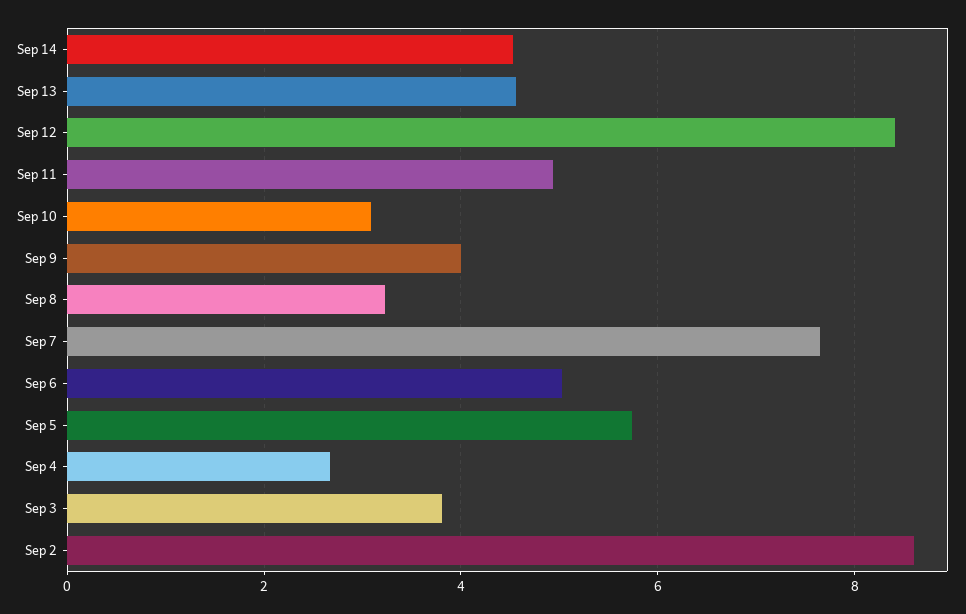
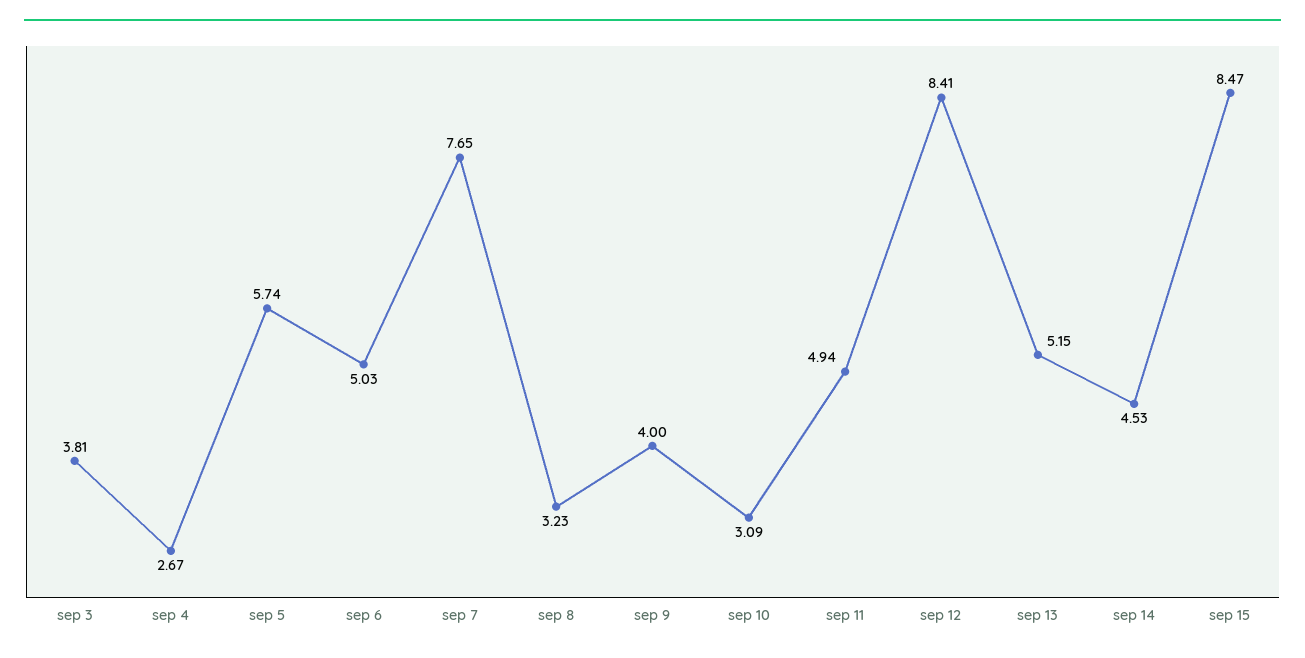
Sep 13: 4.6 -> 5.15
Sep 2: 8.6 -> none
sep 15: none -> 8.47

